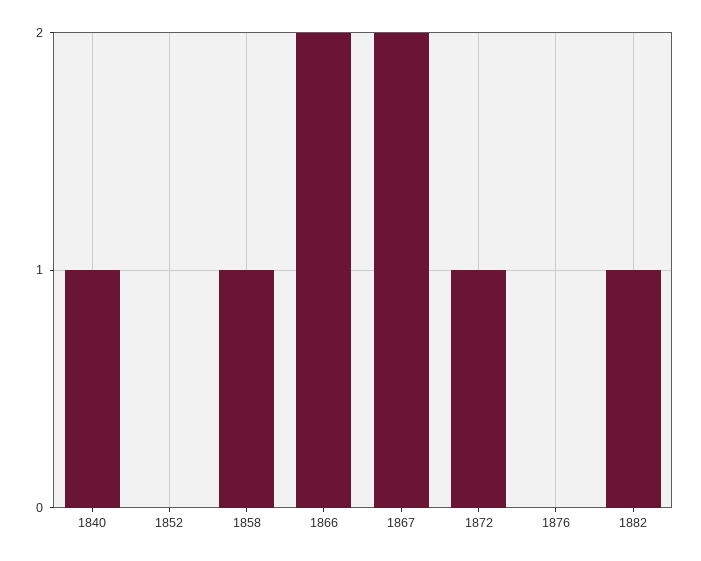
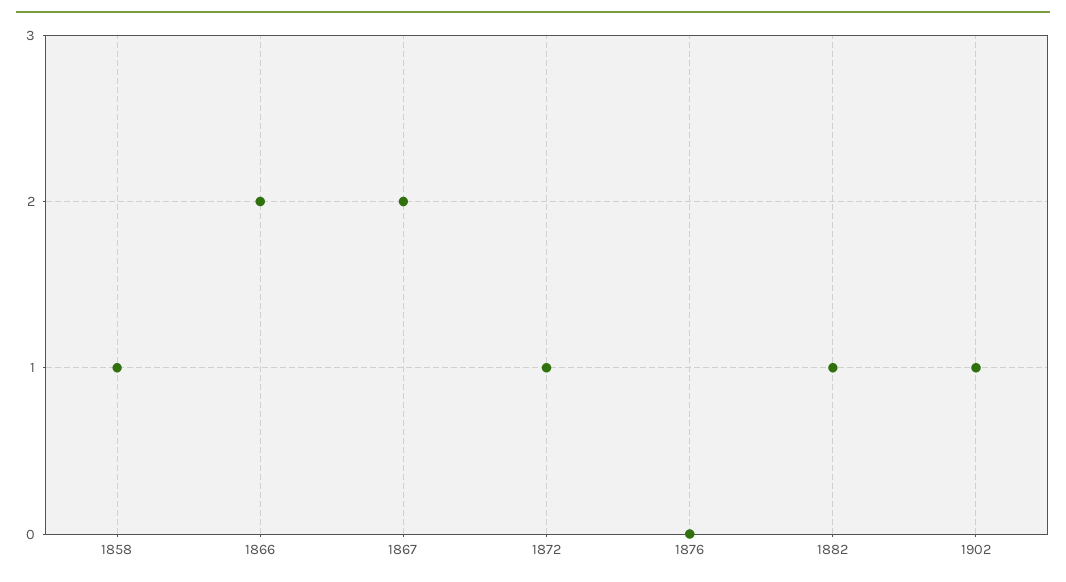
1840: 1 -> none
1852: 0 -> none
1902: none -> 1

